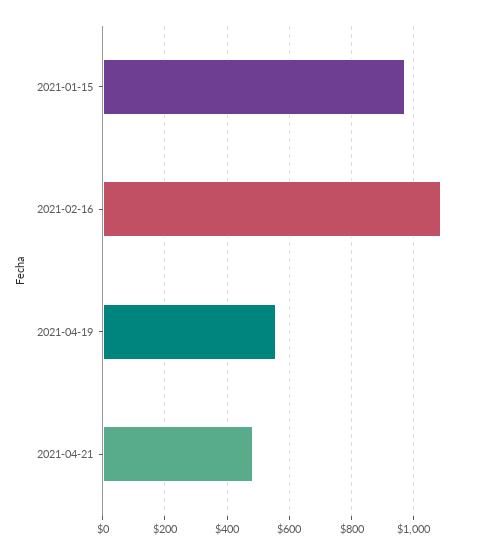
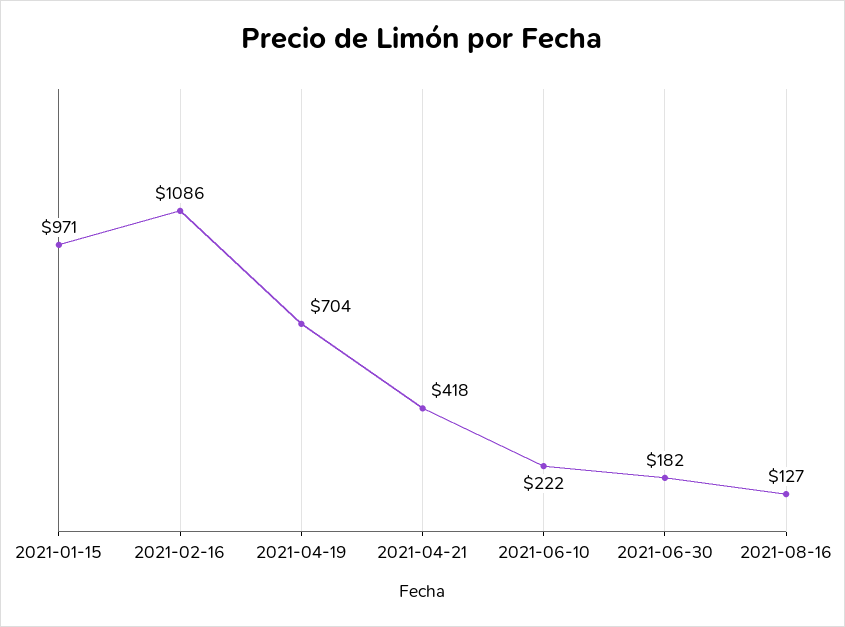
2021-04-19: 560 -> 704
2021-04-21: 480 -> 418
2021-06-10: none -> 222
2021-06-30: none -> 182
2021-08-16: none -> 127

